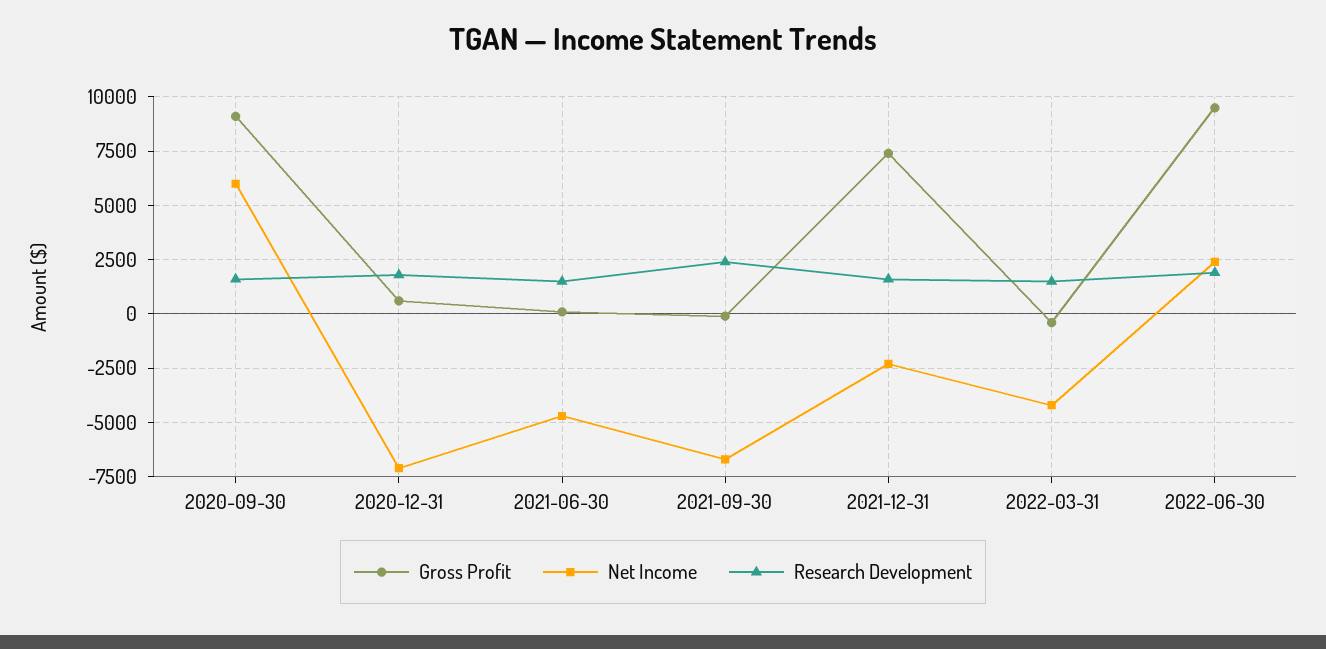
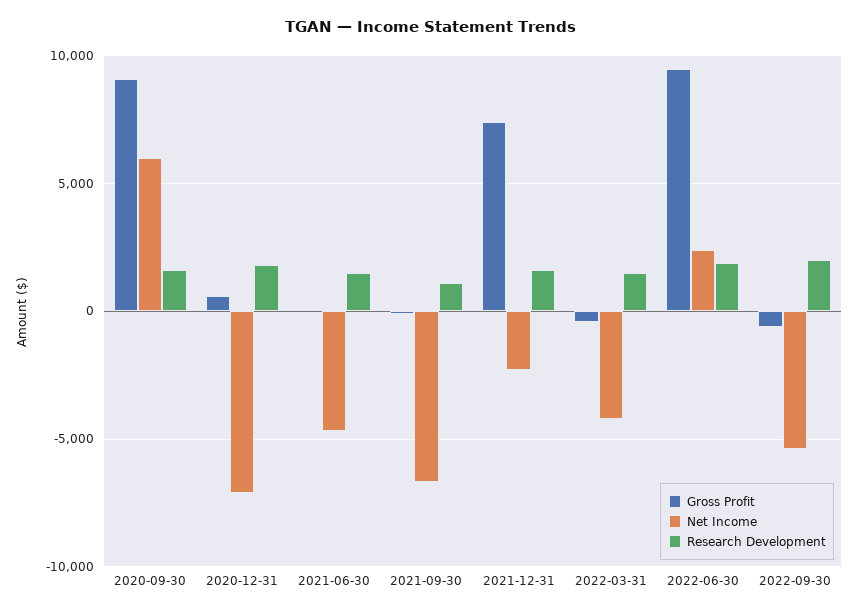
Research Development, 2021-09-30: 2500 -> 1000
Gross Profit, 2022-09-30: none -> -500
Net Income, 2022-09-30: none -> -5500
Research Development, 2022-09-30: none -> 2000

